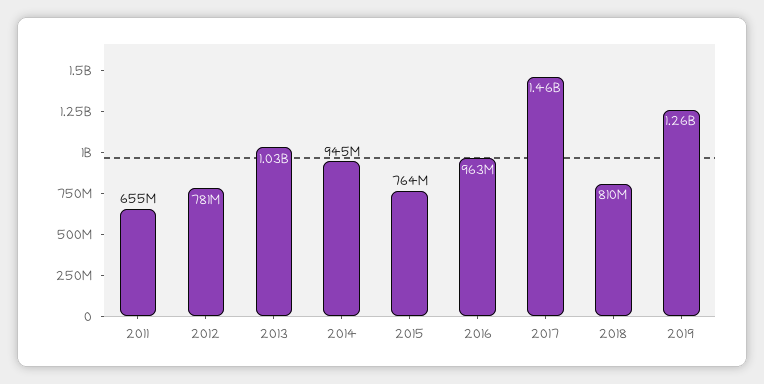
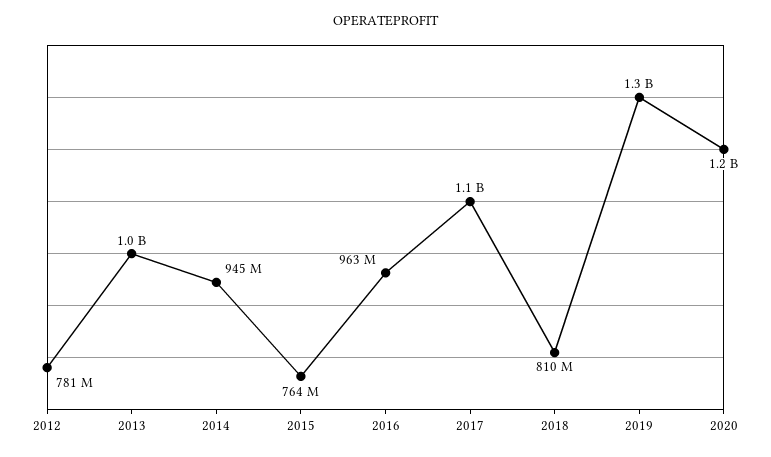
2011: 655000000 -> none
2017: 1460000000 -> 1100000000
2020: none -> 1200000000

